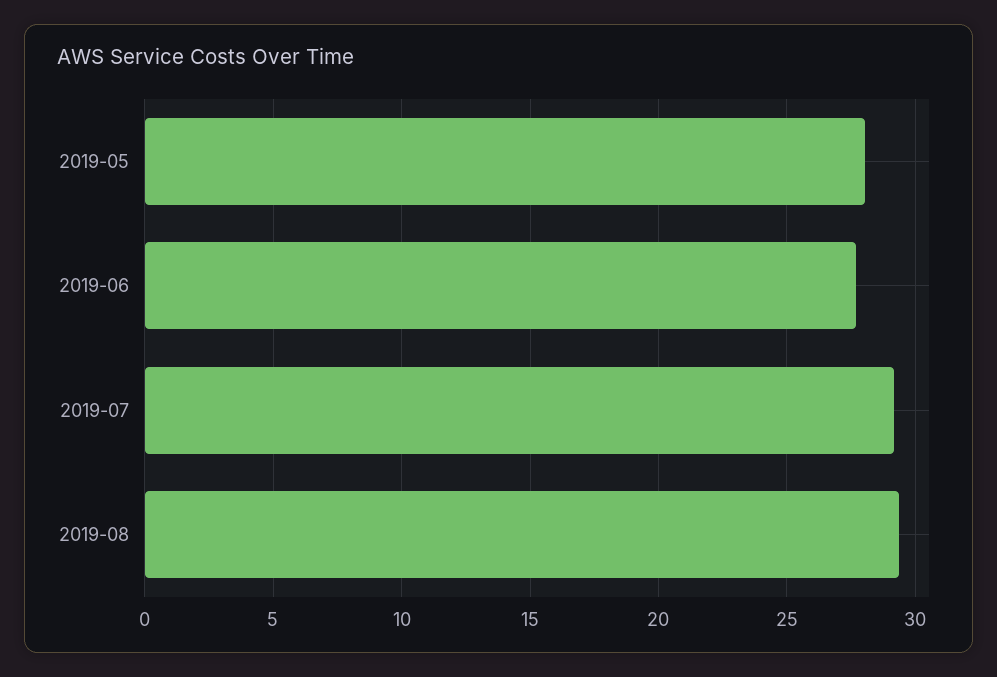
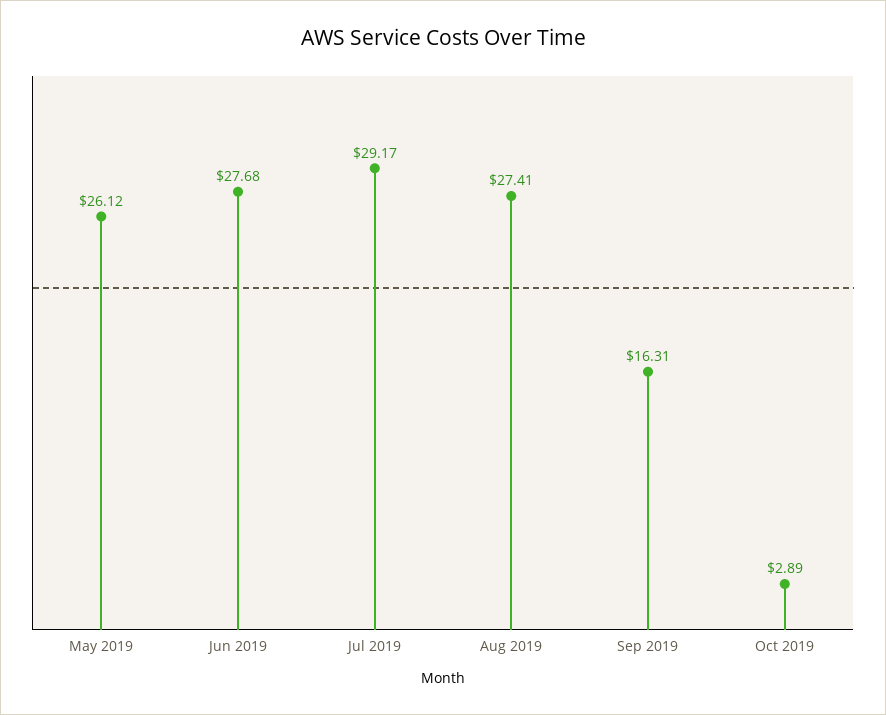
2019-05: 28 -> 26.12
2019-08: 29.5 -> 27.41
Sep 2019: none -> 16.31
Oct 2019: none -> 2.89

